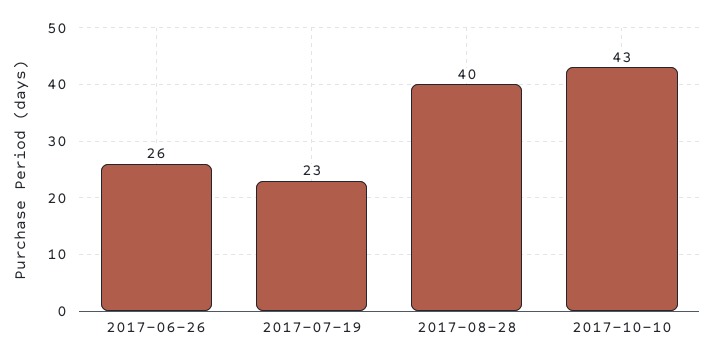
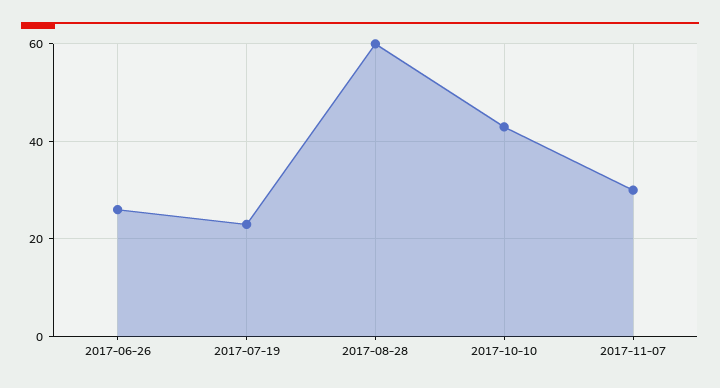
2017-08-28: 40 -> 60
2017-11-07: none -> 30

